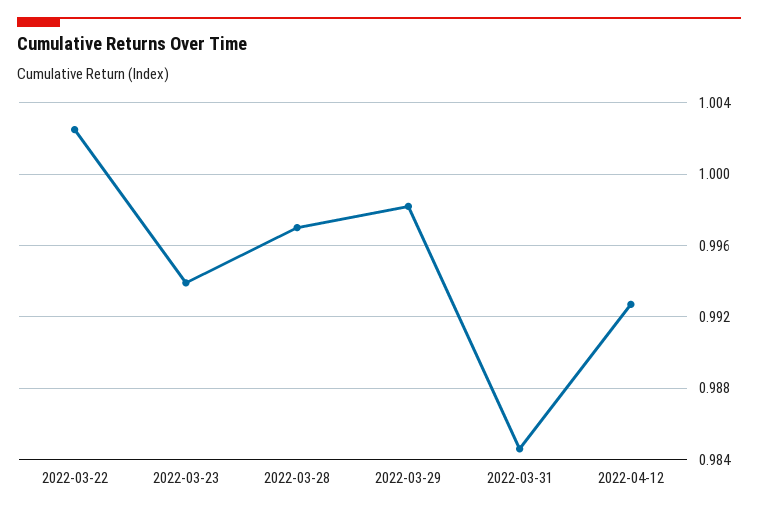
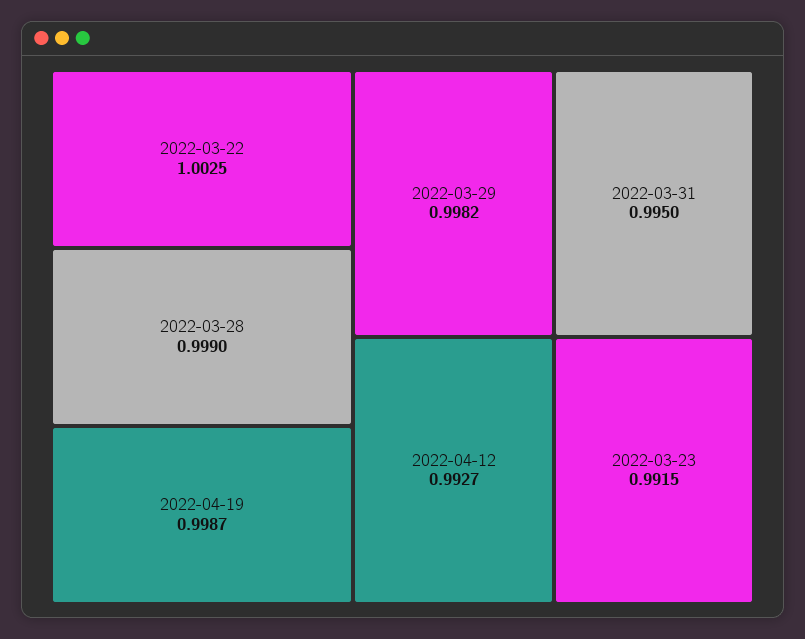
2022-03-23: 0.994 -> 0.9915
2022-03-28: 0.997 -> 0.999
2022-03-31: 0.9845 -> 0.995
2022-04-19: none -> 0.9987

